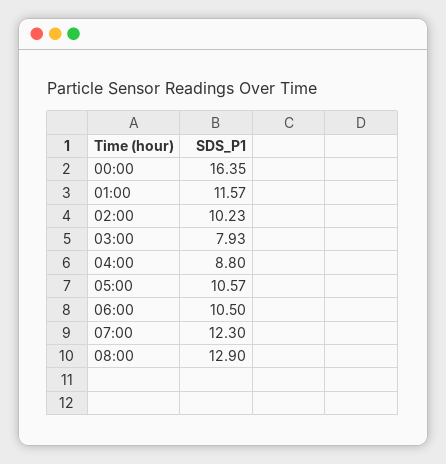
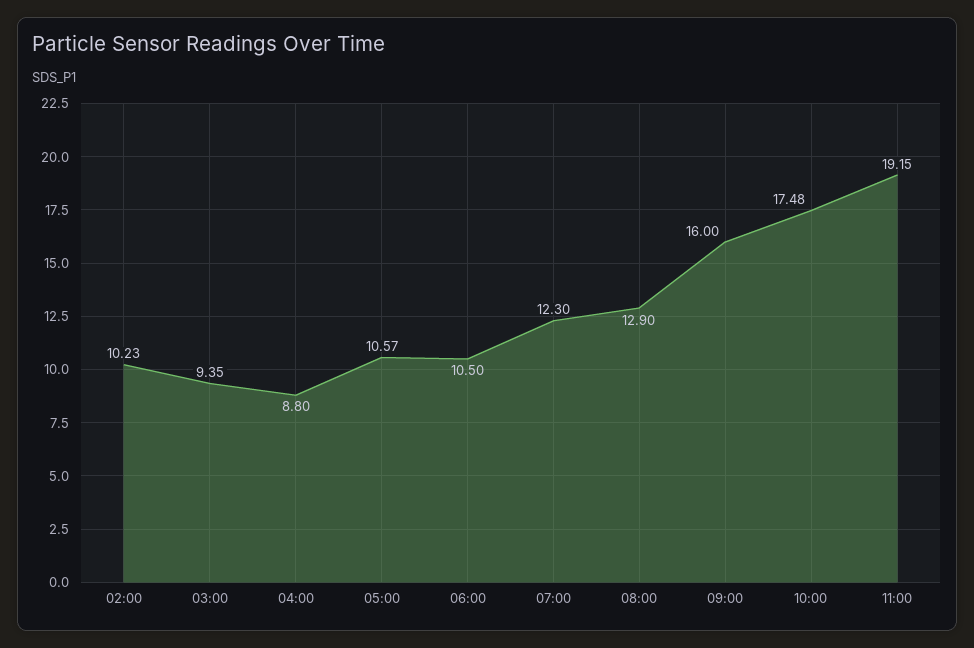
00:00: 16.35 -> none
01:00: 11.57 -> none
03:00: 7.93 -> 9.35
09:00: none -> 16
10:00: none -> 17.48
11:00: none -> 19.15

